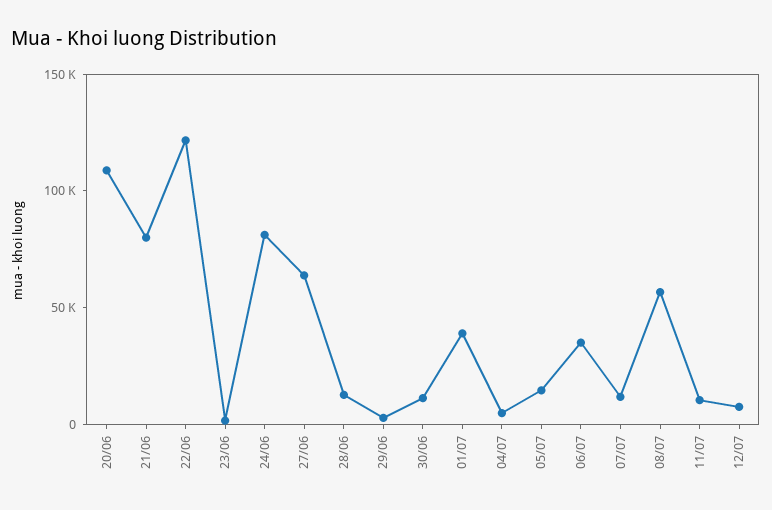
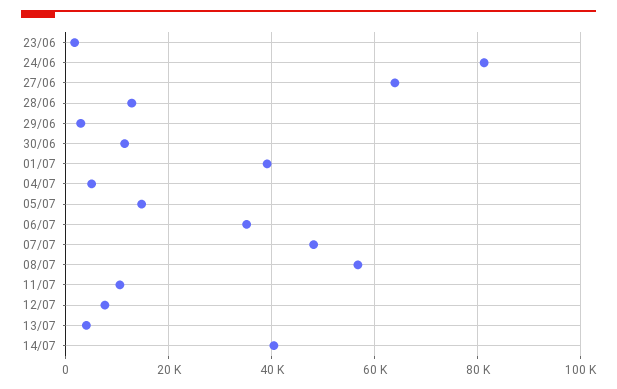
20/06: 110000 -> none
21/06: 80000 -> none
22/06: 120000 -> none
07/07: 10000 -> 48000
13/07: none -> 4000
14/07: none -> 40000

